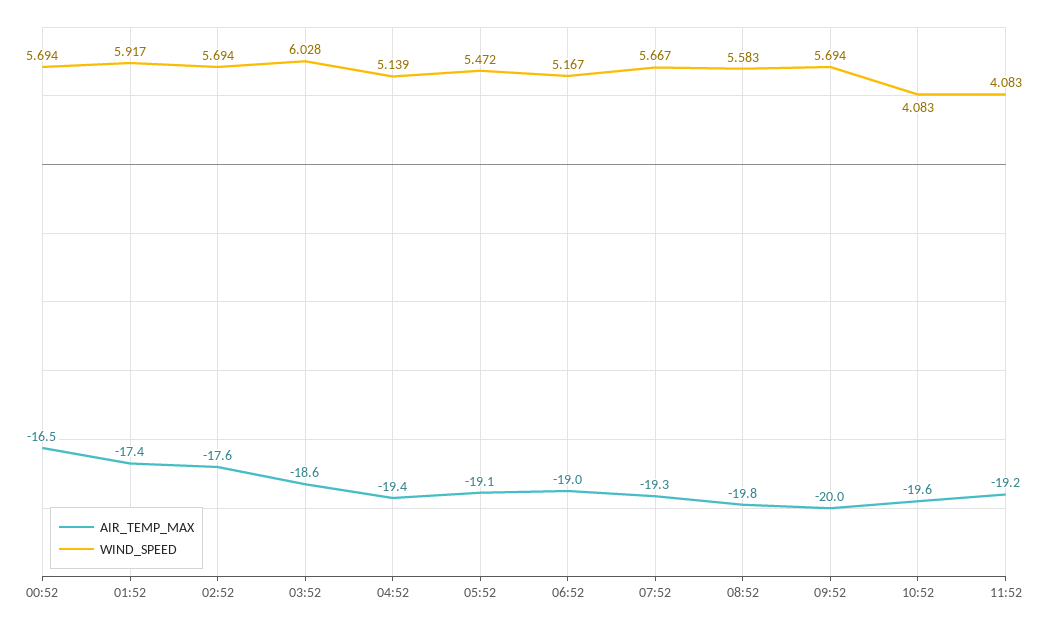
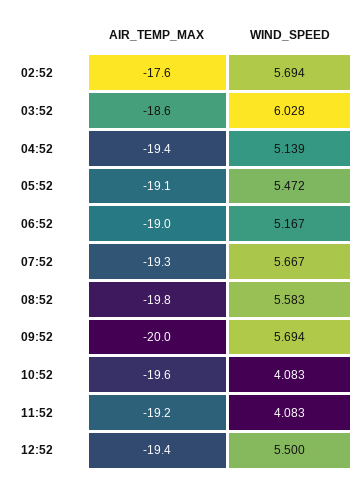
AIR_TEMP_MAX, 00:52: -16.5 -> none
WIND_SPEED, 00:52: 5.694 -> none
AIR_TEMP_MAX, 01:52: -17.4 -> none
WIND_SPEED, 01:52: 5.917 -> none
AIR_TEMP_MAX, 12:52: none -> -19.4
WIND_SPEED, 12:52: none -> 5.5

